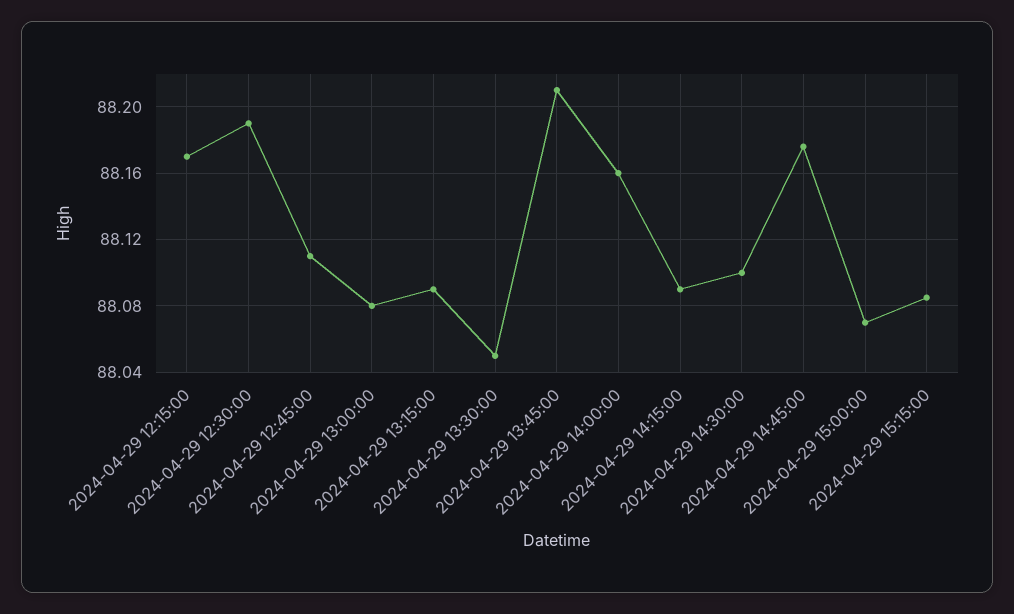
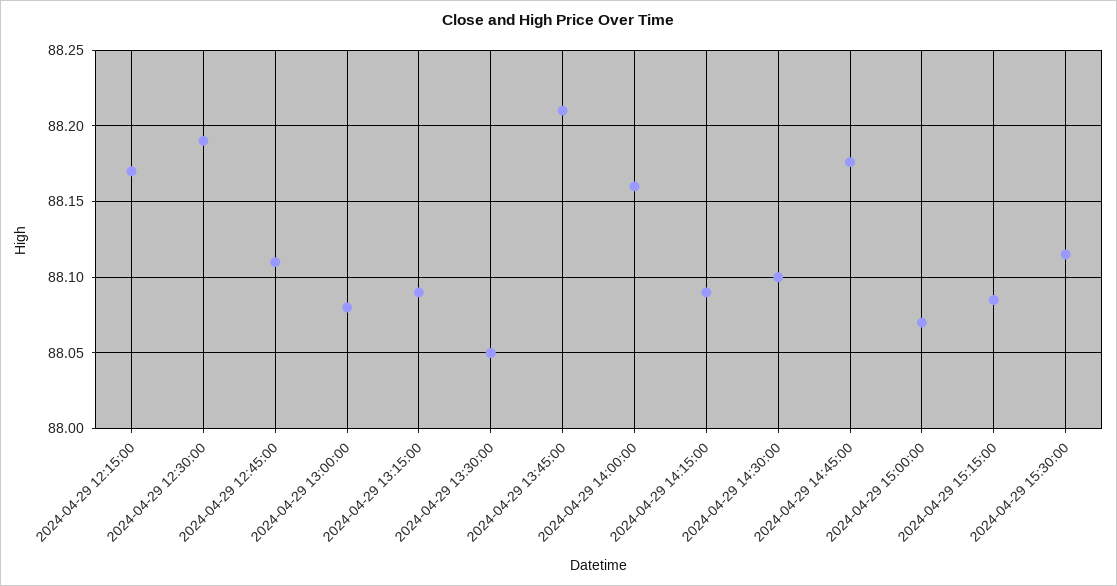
2024-04-29 15:30:00: none -> 88.115

